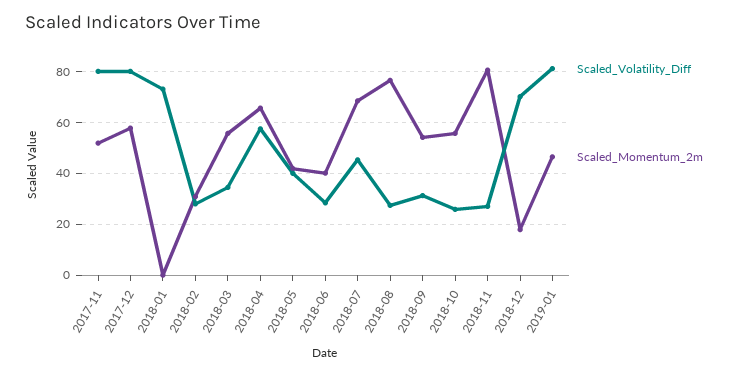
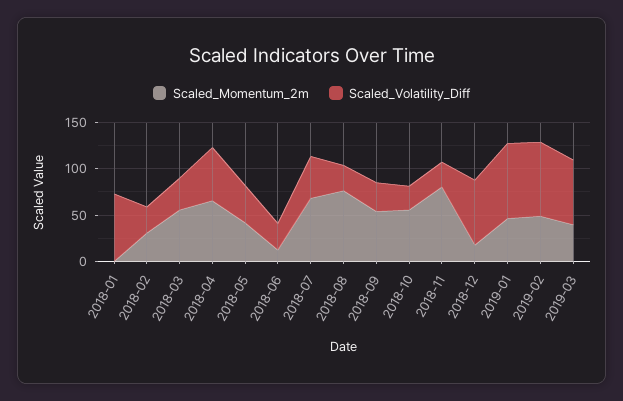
Scaled_Volatility_Diff, 2017-11: 80 -> none
Scaled_Momentum_2m, 2017-11: 52.5 -> none
Scaled_Volatility_Diff, 2017-12: 80 -> none
Scaled_Momentum_2m, 2017-12: 57.5 -> none
Scaled_Momentum_2m, 2018-06: 40 -> 10
Scaled_Momentum_2m, 2019-02: none -> 50
Scaled_Volatility_Diff, 2019-02: none -> 80
Scaled_Momentum_2m, 2019-03: none -> 40
Scaled_Volatility_Diff, 2019-03: none -> 70

